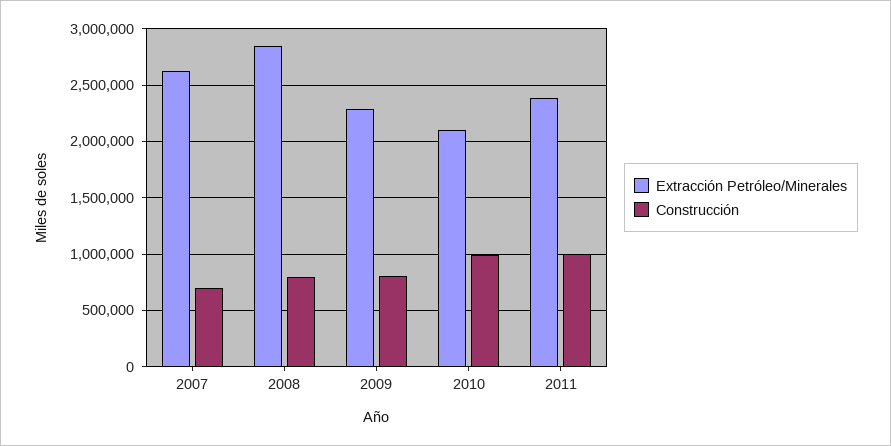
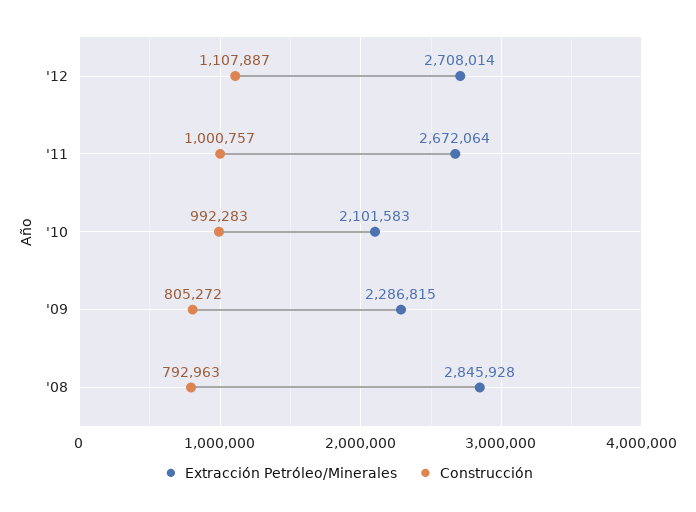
Extracción Petróleo/Minerales, 2007: 2600000 -> none
Construcción, 2007: 700000 -> none
Extracción Petróleo/Minerales, 2011: 2400000 -> 2672064
Extracción Petróleo/Minerales, '12: none -> 2708014
Construcción, '12: none -> 1107887

